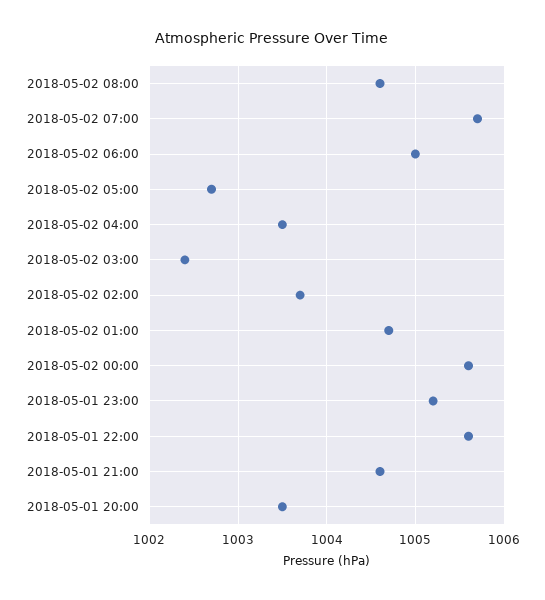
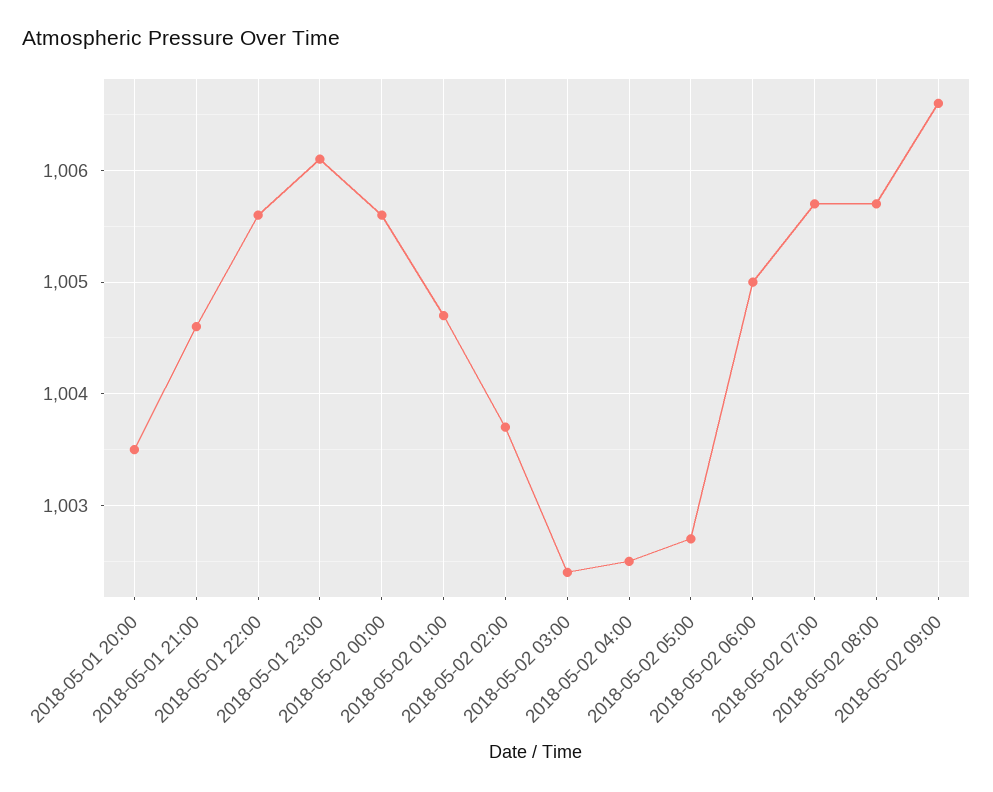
2018-05-02 08:00: 1004.6 -> 1005.7
2018-05-02 04:00: 1003.5 -> 1002.5
2018-05-01 23:00: 1005.2 -> 1006.1
2018-05-02 09:00: none -> 1006.6

